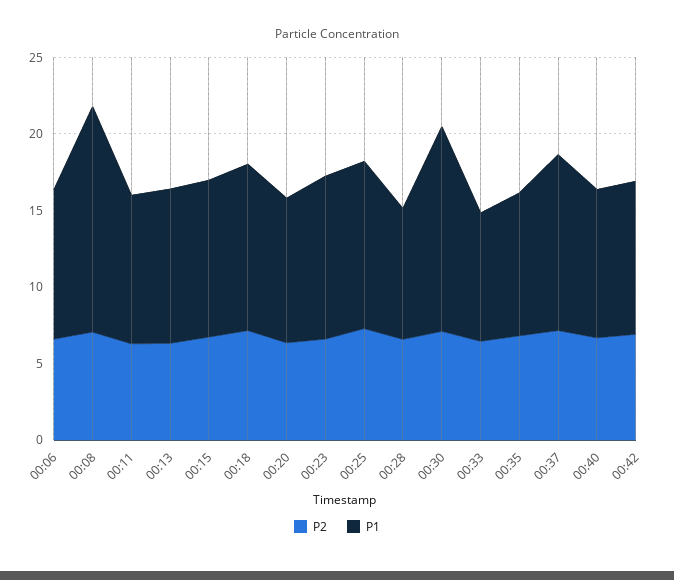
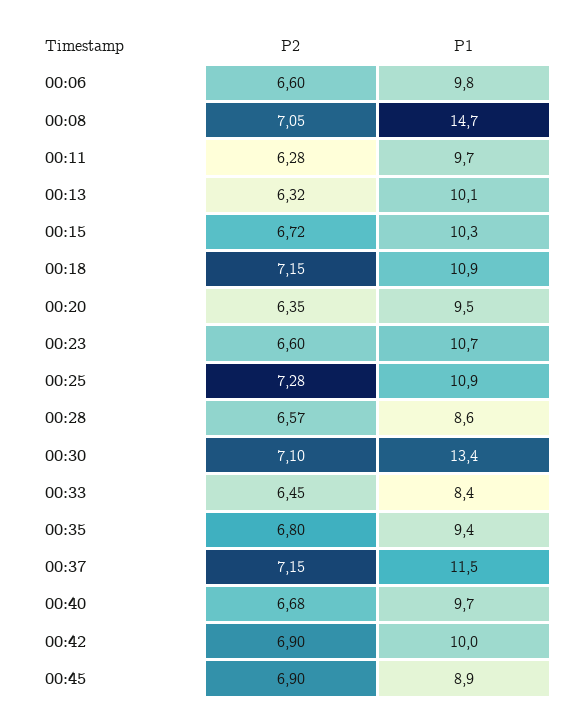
P2, 00:45: none -> 6.9
P1, 00:45: none -> 8.9

